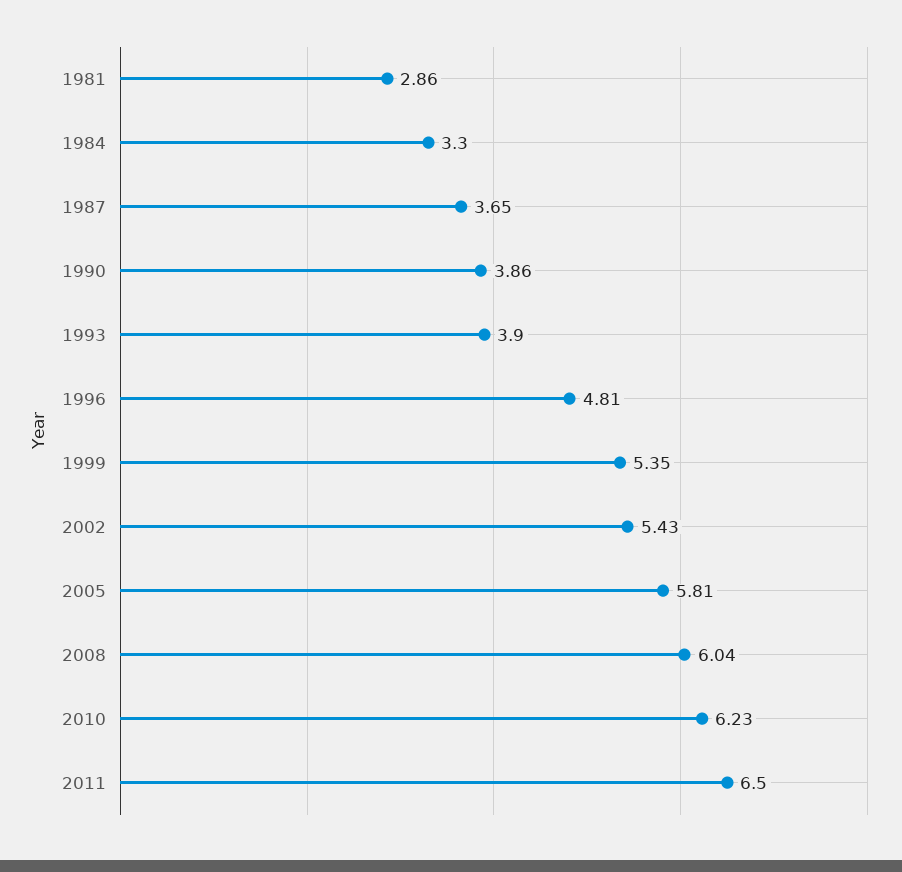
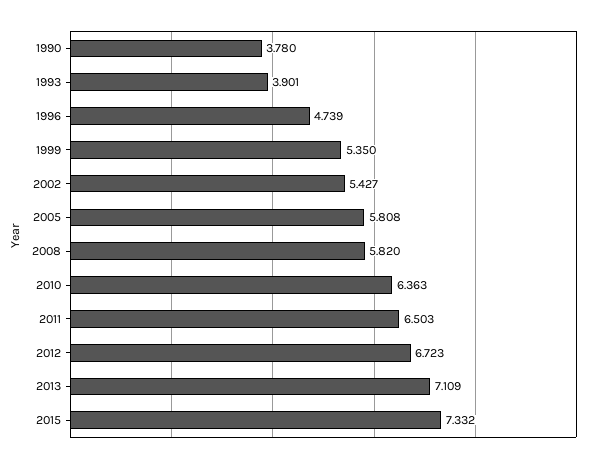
1981: 2.86 -> none
1984: 3.3 -> none
1987: 3.65 -> none
1990: 3.86 -> 3.78
1996: 4.81 -> 4.739
2008: 6.04 -> 5.82
2010: 6.23 -> 6.363
2012: none -> 6.723
2013: none -> 7.109
2015: none -> 7.332

